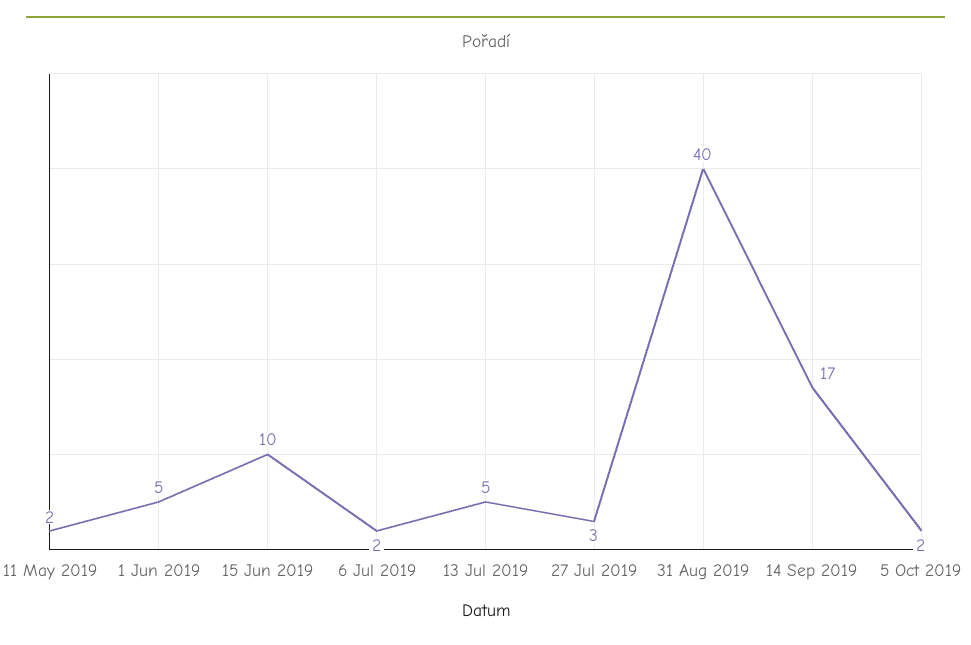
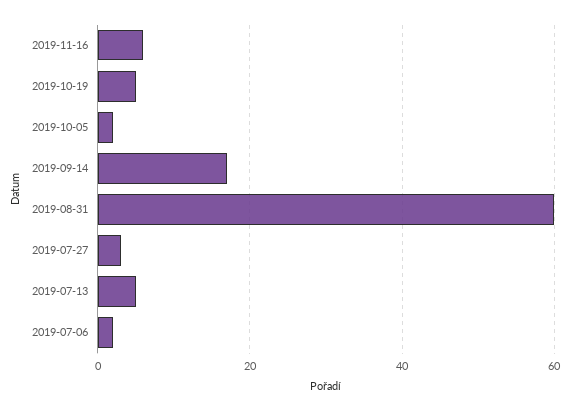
11 May 2019: 2 -> none
1 Jun 2019: 5 -> none
15 Jun 2019: 10 -> none
31 Aug 2019: 40 -> 60
2019-11-16: none -> 5
2019-10-19: none -> 5

